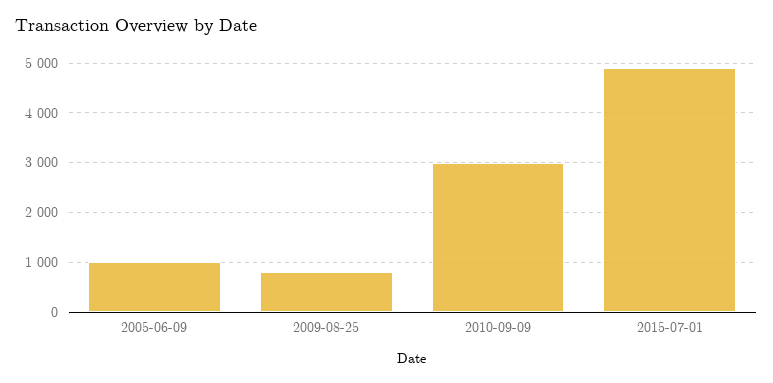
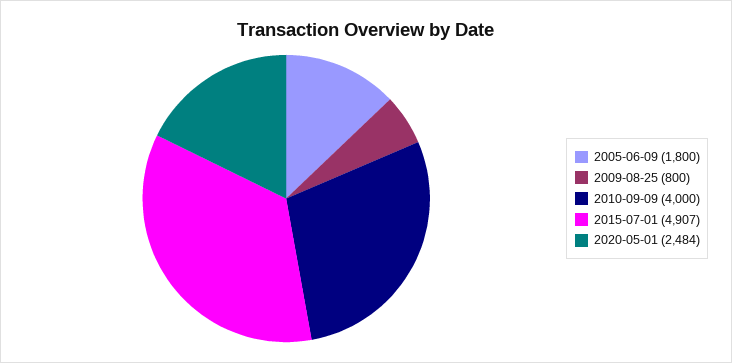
2005-06-09: 1000 -> 1800
2010-09-09: 3000 -> 4000
2020-05-01: none -> 2484

